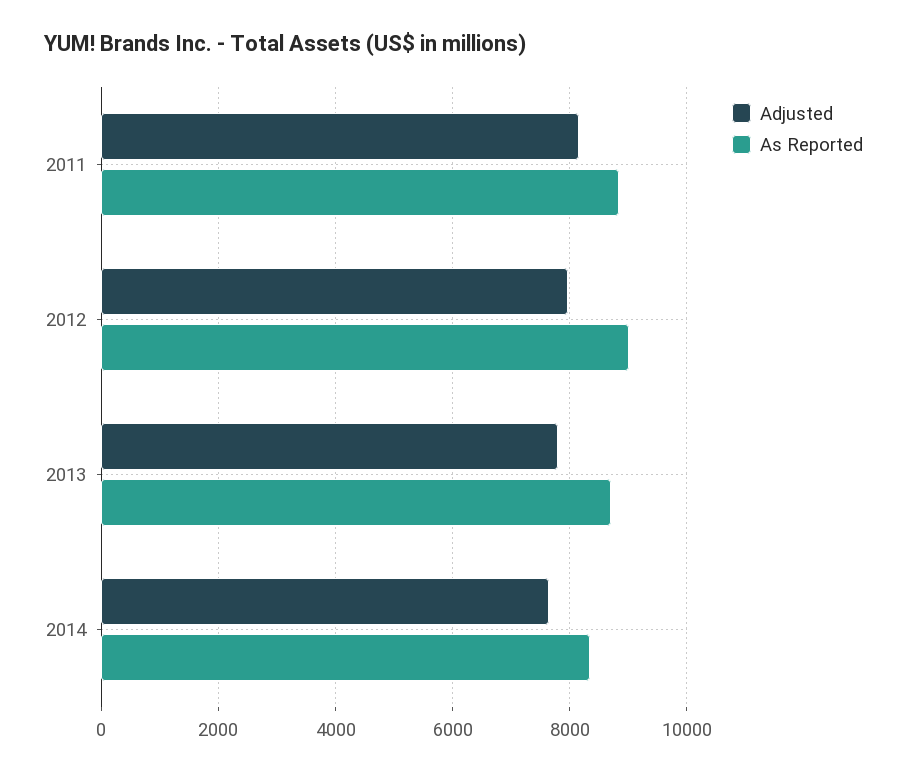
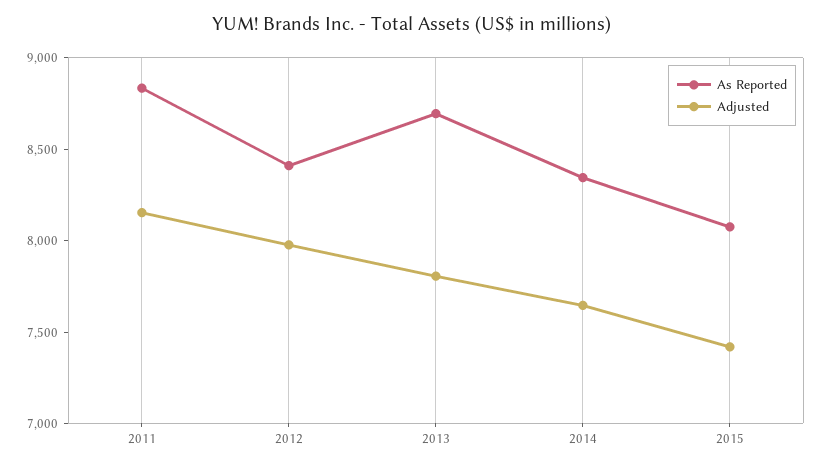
As Reported, 2012: 9000 -> 8400
As Reported, 2015: none -> 8100
Adjusted, 2015: none -> 7400

